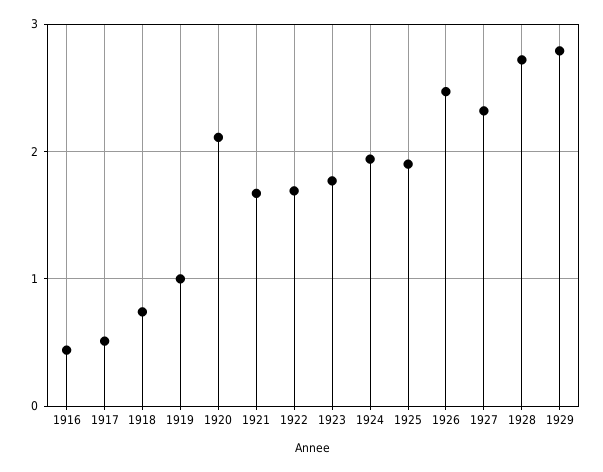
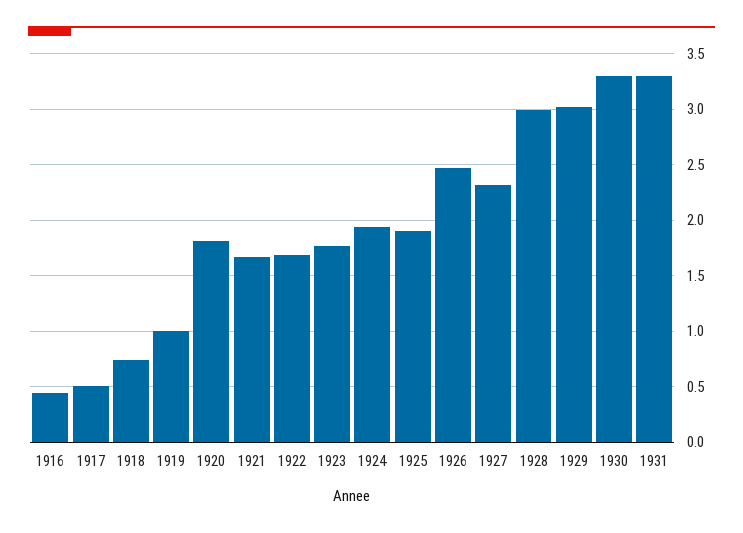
1920: 2.1 -> 1.8
1928: 2.7 -> 3
1929: 2.8 -> 3
1930: none -> 3.3
1931: none -> 3.3

